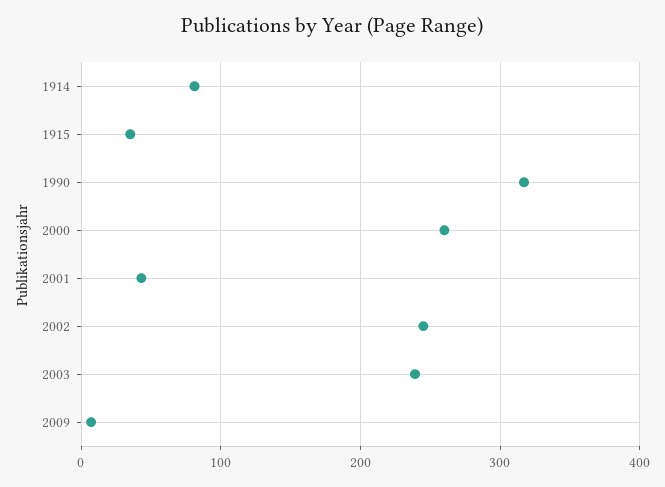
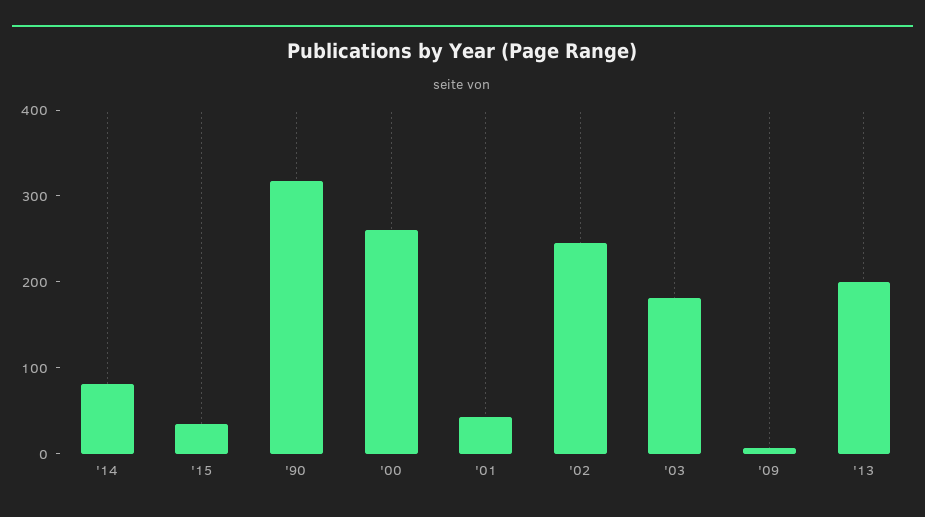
2003: 240 -> 180
'13: none -> 200

